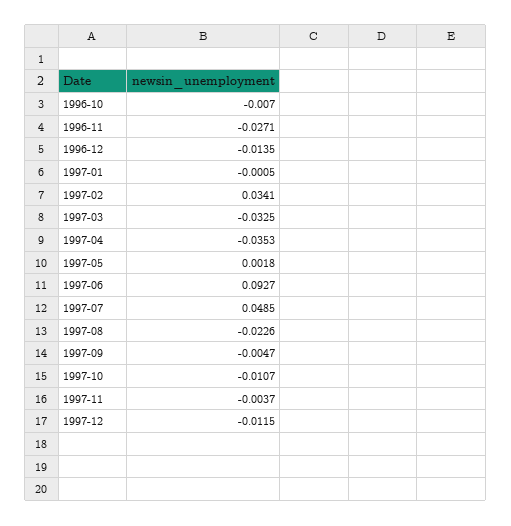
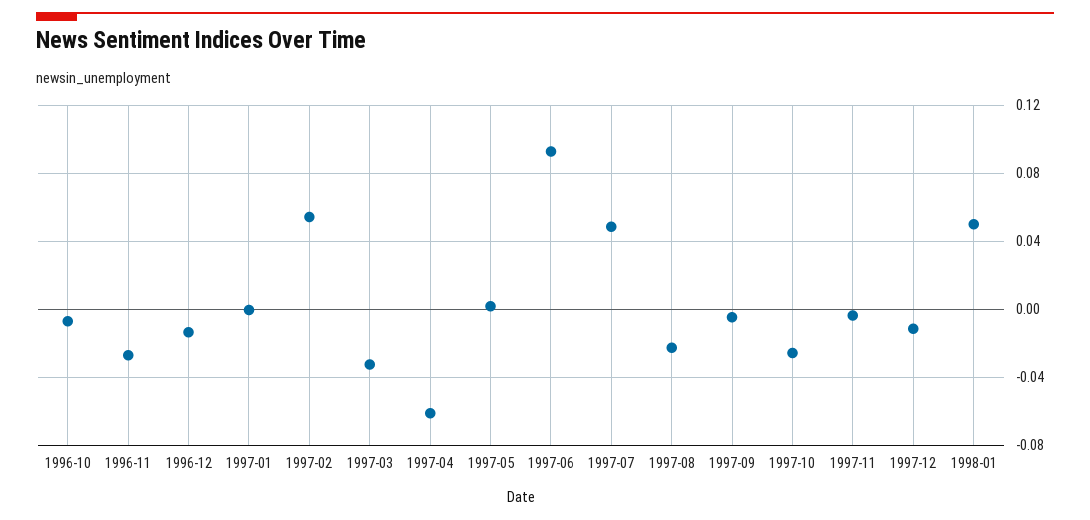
1997-02: 0.0341 -> 0.055
1997-04: -0.0353 -> -0.06
1997-10: -0.0107 -> -0.025
1998-01: none -> 0.05

